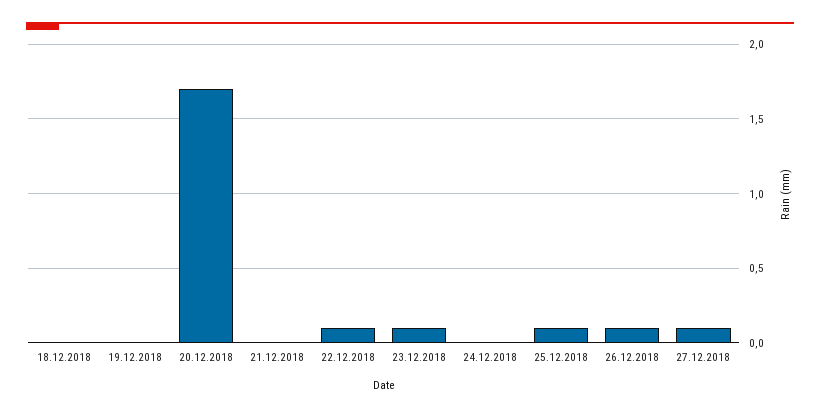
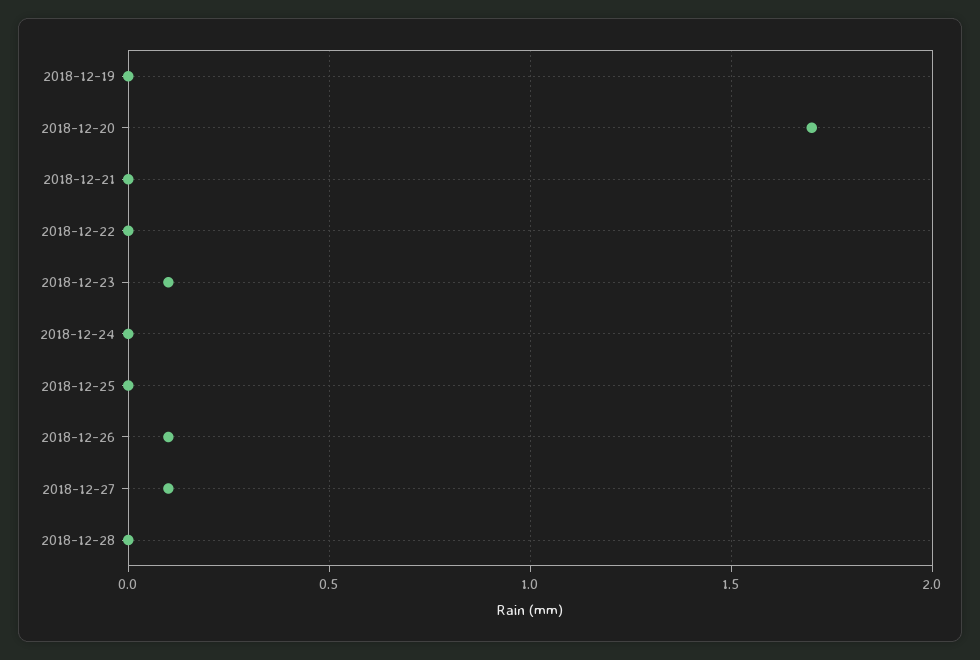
18.12.2018: 0 -> none
22.12.2018: 0.1 -> 0
25.12.2018: 0.1 -> 0
2018-12-28: none -> 0

